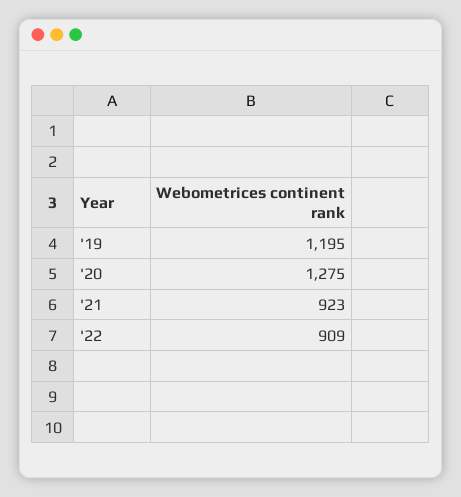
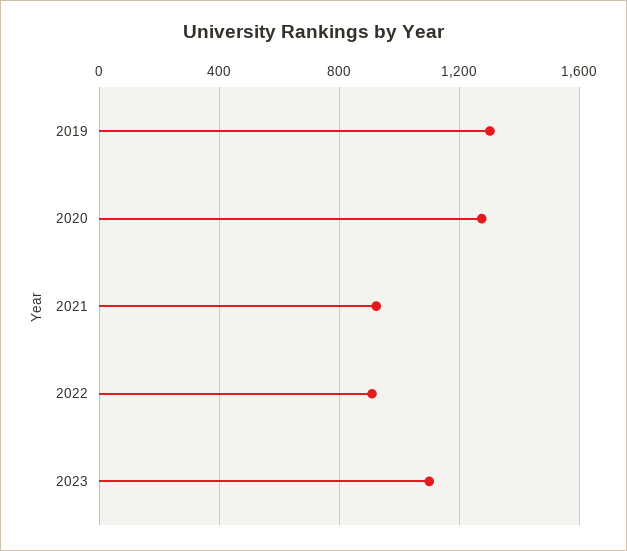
'19: 1195 -> 1300
2023: none -> 1100

